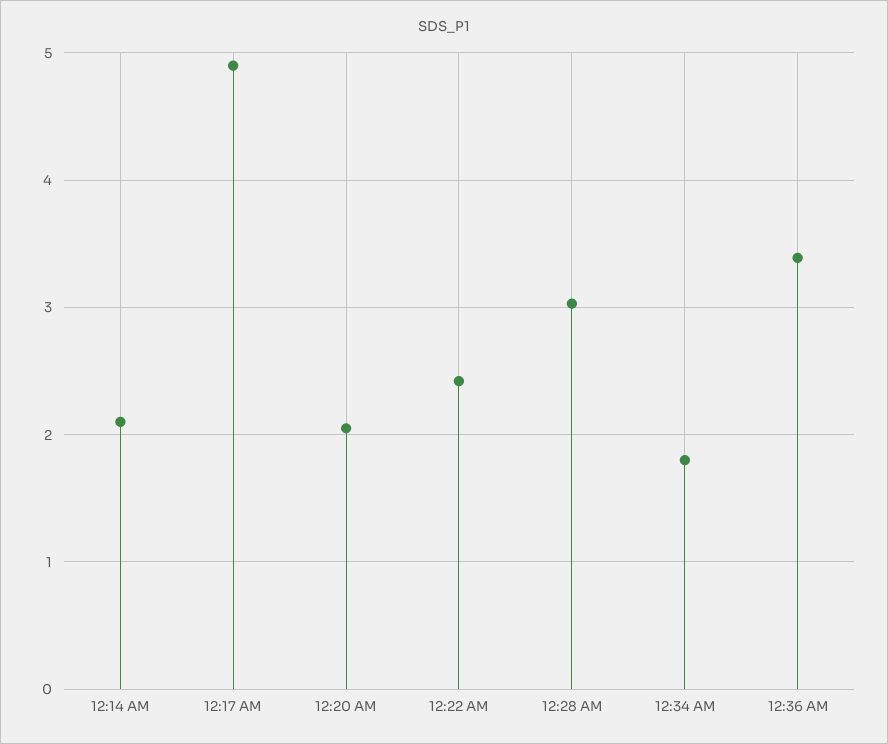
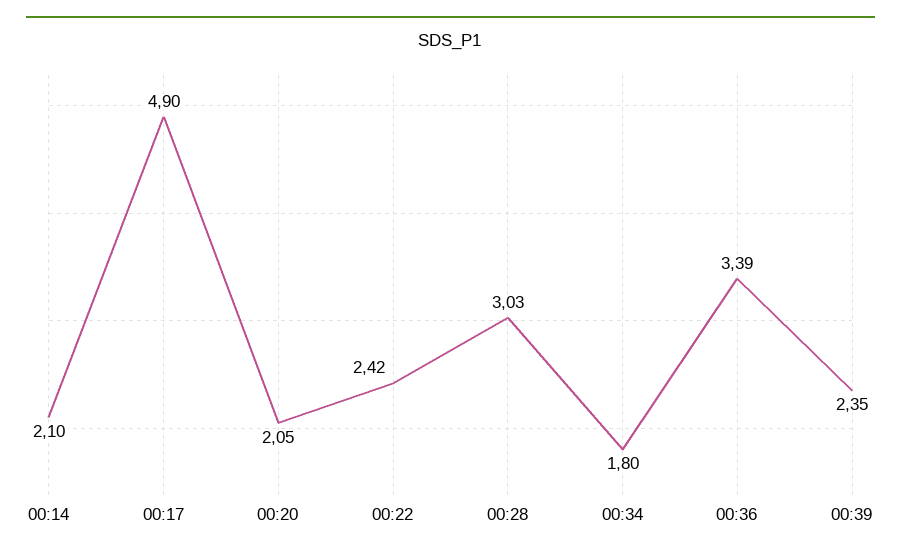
00:39: none -> 2.35

